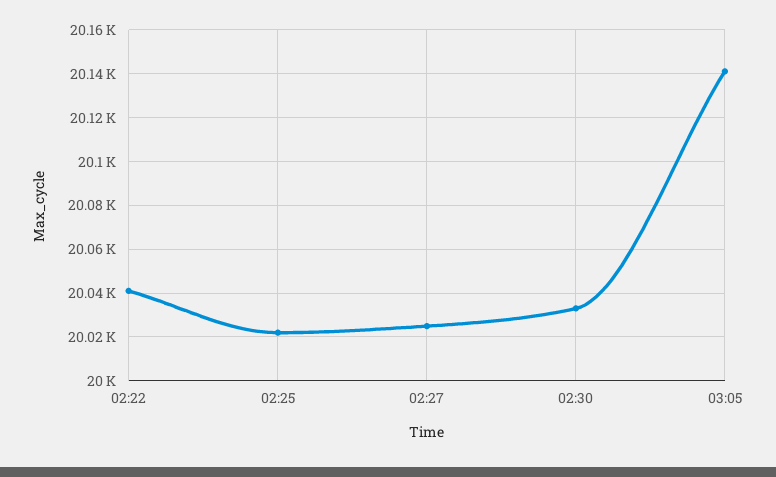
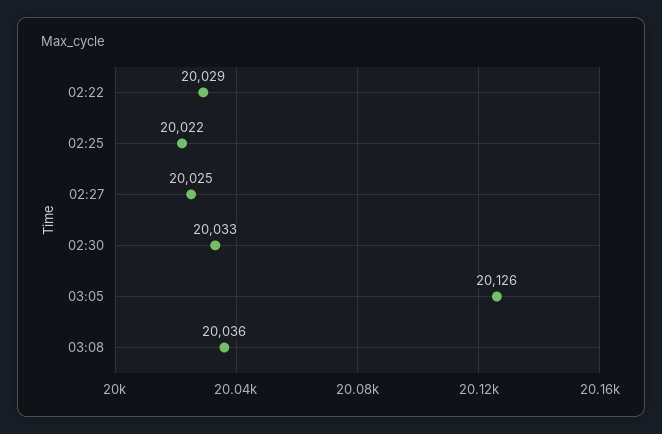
02:22: 20040 -> 20029
03:05: 20140 -> 20126
03:08: none -> 20036

